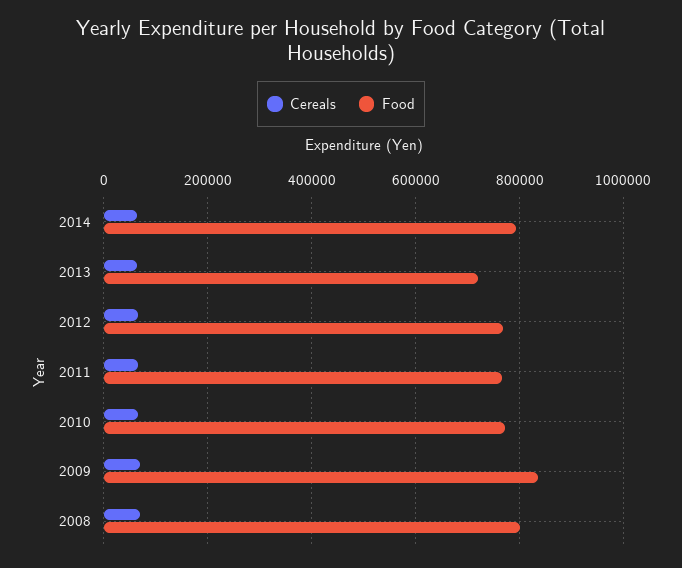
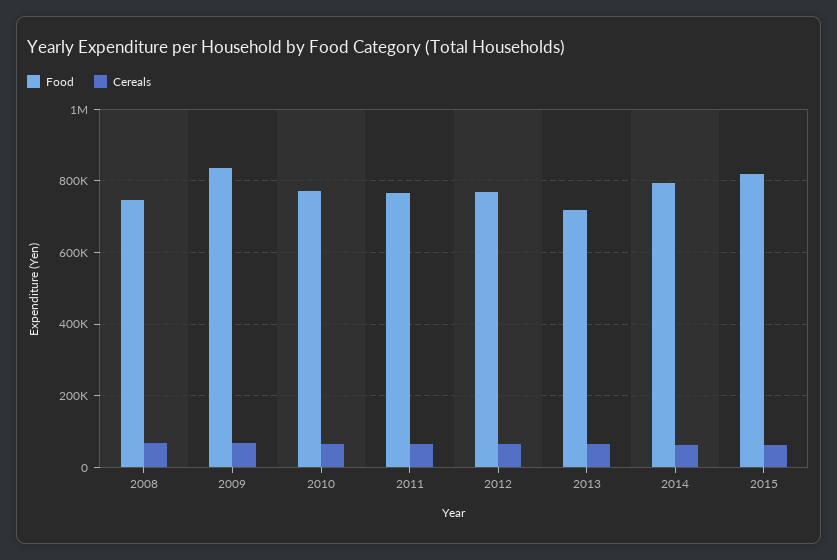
Food, 2008: 800000 -> 740000
Food, 2015: none -> 820000
Cereals, 2015: none -> 60000

